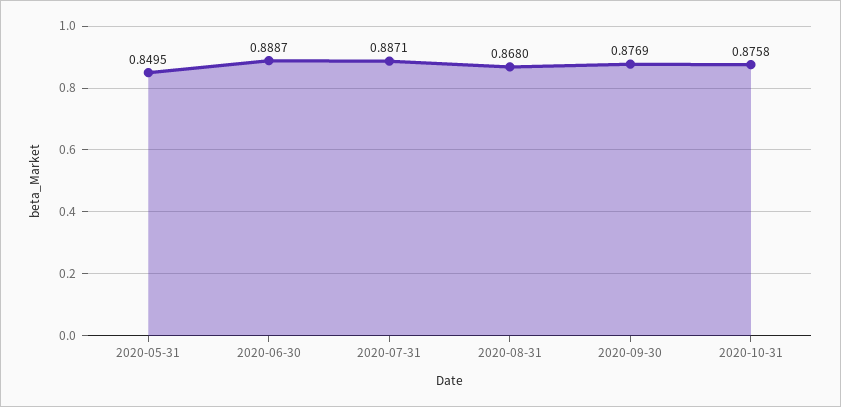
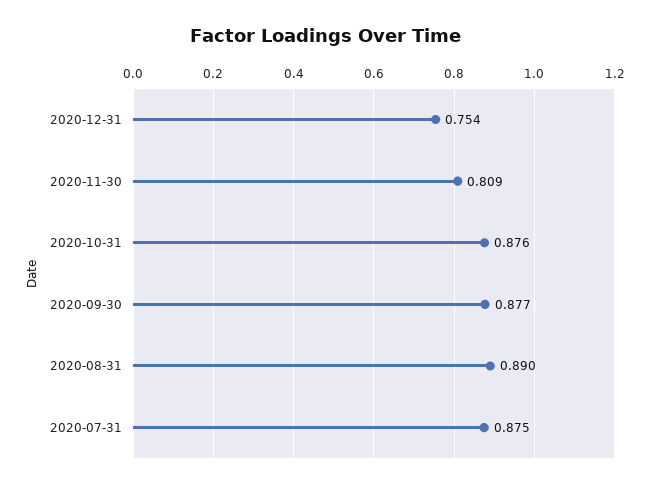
2020-05-31: 0.8495 -> none
2020-06-30: 0.8887 -> none
2020-07-31: 0.8871 -> 0.875
2020-08-31: 0.868 -> 0.89
2020-12-31: none -> 0.754
2020-11-30: none -> 0.809

